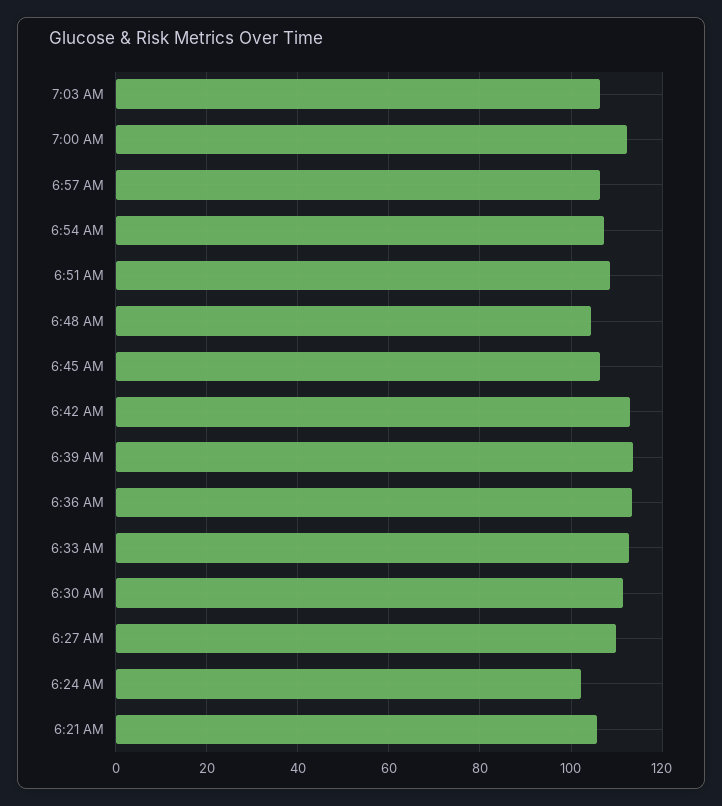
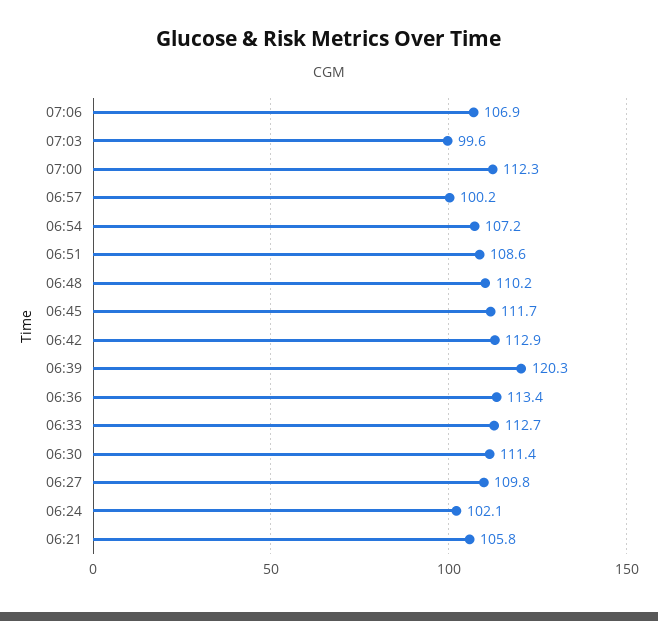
7:03 AM: 106 -> 99.6
6:57 AM: 106 -> 100.2
6:48 AM: 104 -> 110.2
6:45 AM: 106 -> 111.7
6:39 AM: 114 -> 120.3
07:06: none -> 106.9

